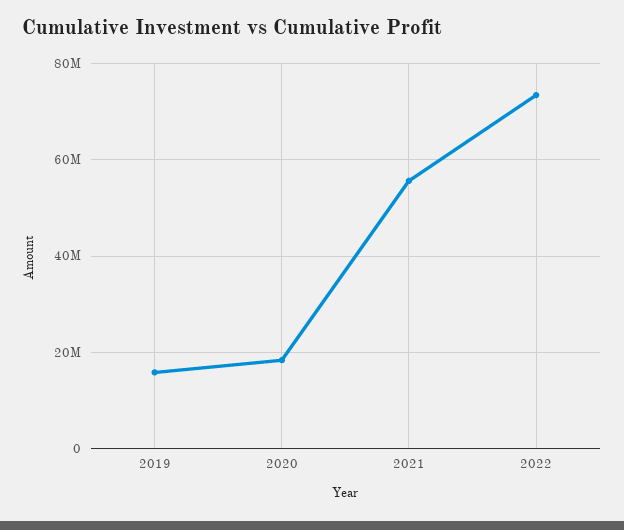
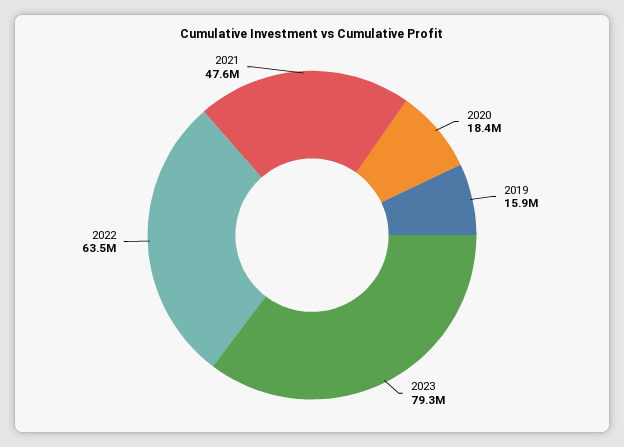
2021: 56000000 -> 47600000
2022: 74000000 -> 63500000
2023: none -> 79300000

